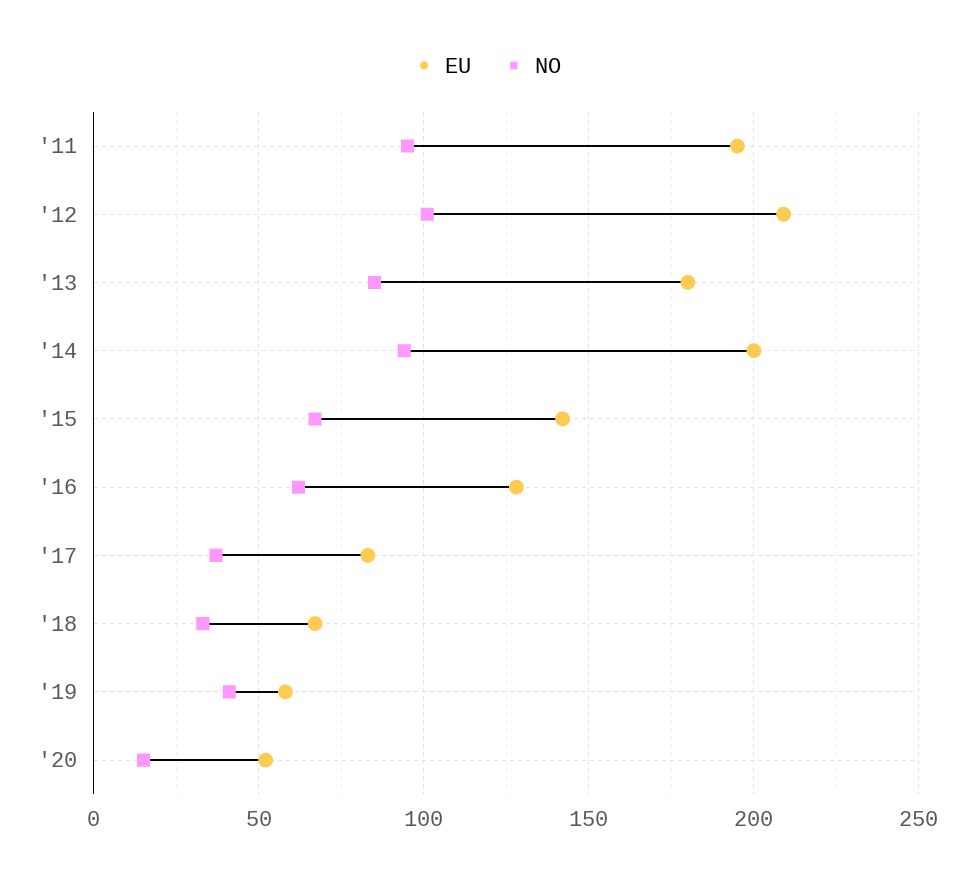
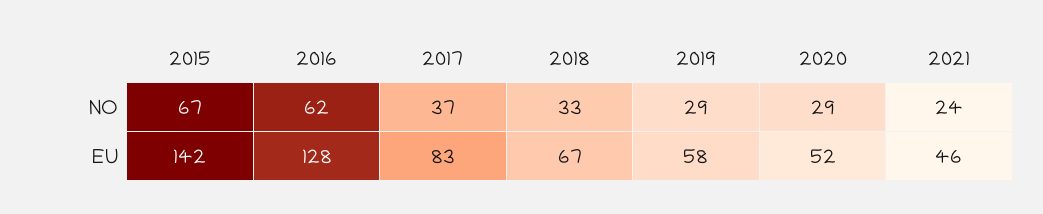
EU, '11: 195 -> none
NO, '11: 95 -> none
EU, '12: 210 -> none
NO, '12: 100 -> none
EU, '13: 180 -> none
NO, '13: 85 -> none
EU, '14: 200 -> none
NO, '14: 95 -> none
NO, '19: 40 -> 29
NO, '20: 15 -> 29
NO, 2021: none -> 24
EU, 2021: none -> 46

